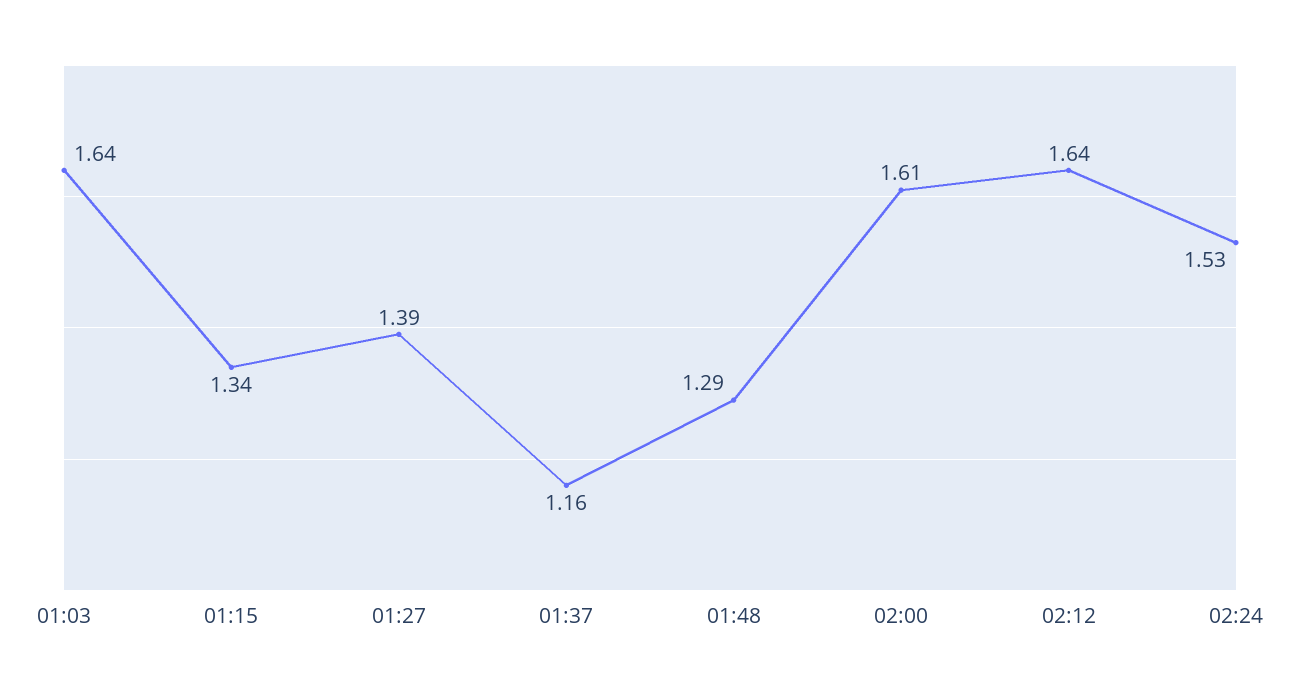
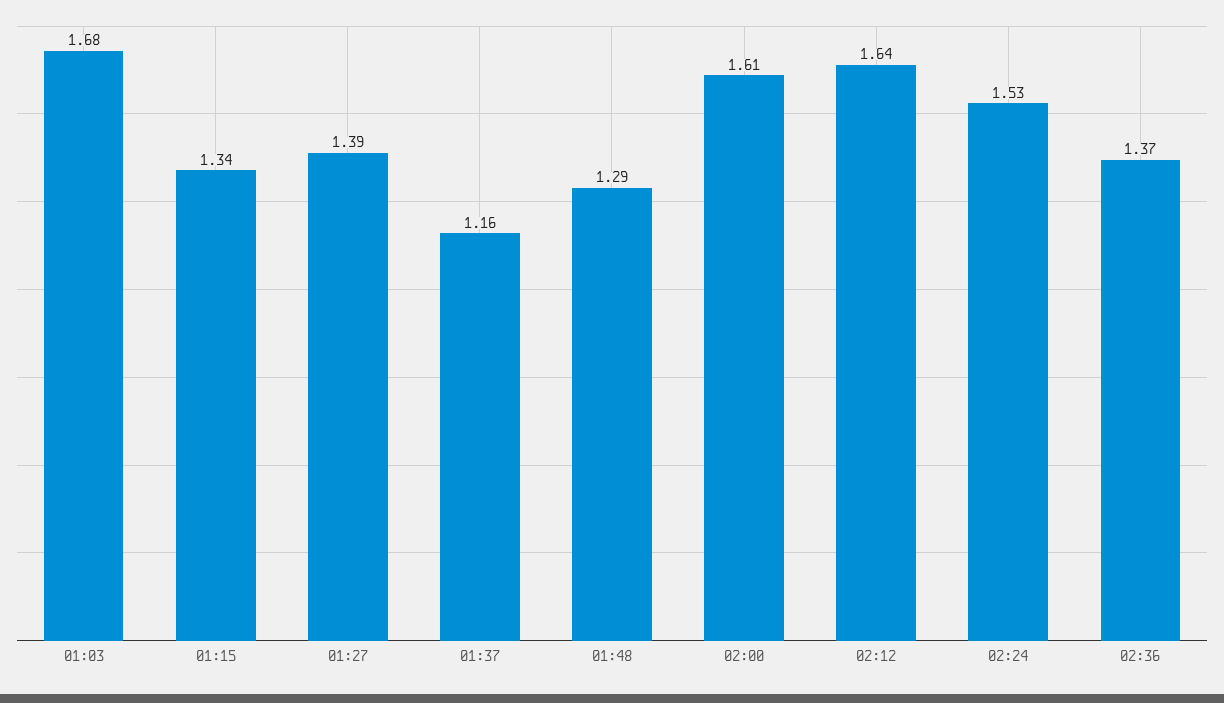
01:03: 1.64 -> 1.68
02:36: none -> 1.37

